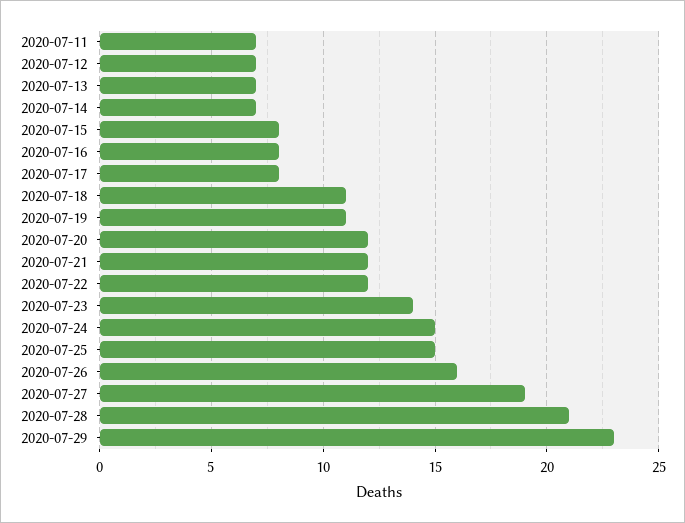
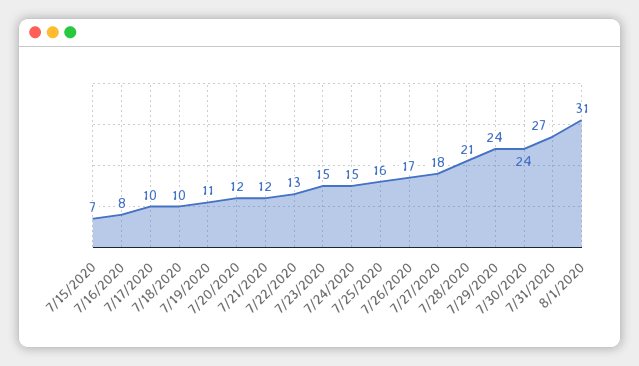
2020-07-11: 7 -> none
2020-07-12: 7 -> none
2020-07-13: 7 -> none
2020-07-14: 7 -> none
2020-07-15: 8 -> 7
2020-07-17: 8 -> 10
2020-07-18: 11 -> 10
2020-07-22: 12 -> 13
2020-07-23: 14 -> 15
2020-07-25: 15 -> 16
2020-07-26: 16 -> 17
2020-07-27: 19 -> 18
2020-07-29: 23 -> 24
7/30/2020: none -> 24
7/31/2020: none -> 27
8/1/2020: none -> 31

